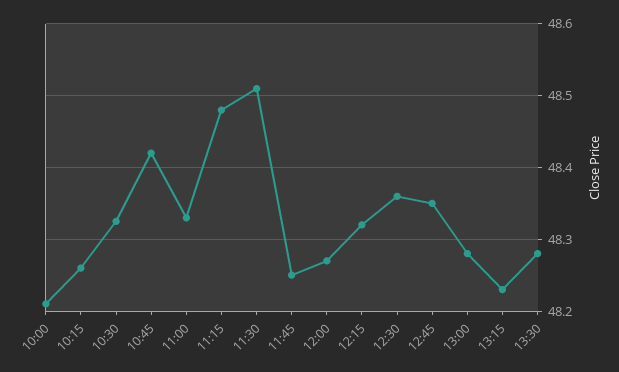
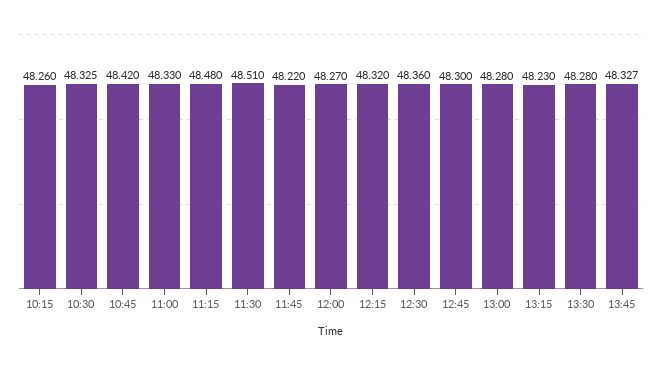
10:00: 48.21 -> none
11:45: 48.25 -> 48.22
12:45: 48.35 -> 48.3
13:45: none -> 48.327

